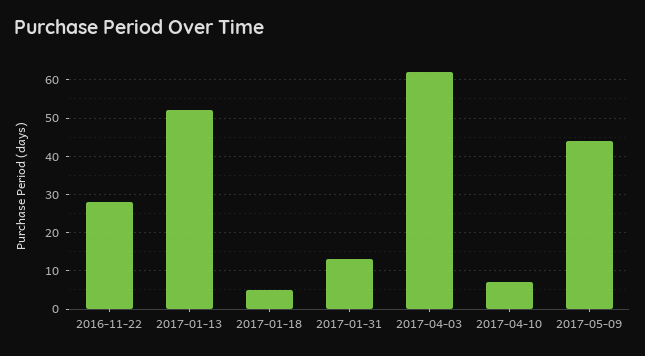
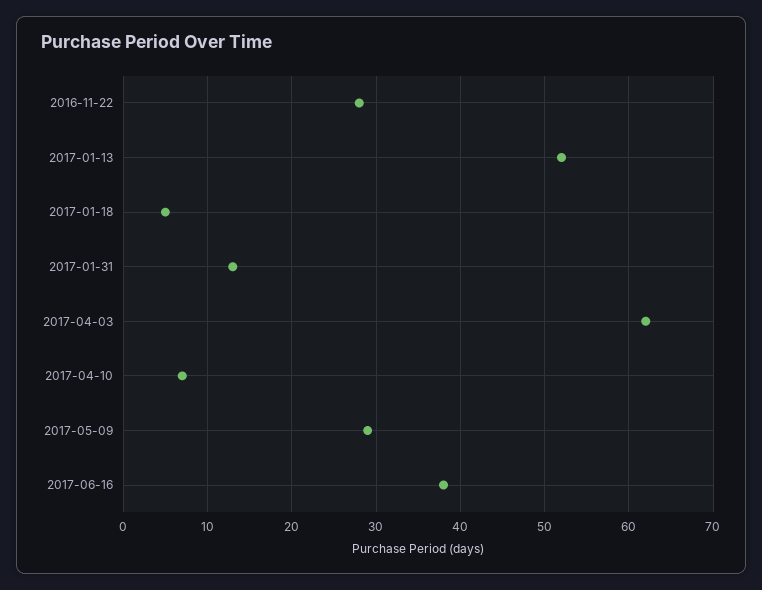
2017-05-09: 45 -> 29
2017-06-16: none -> 38

